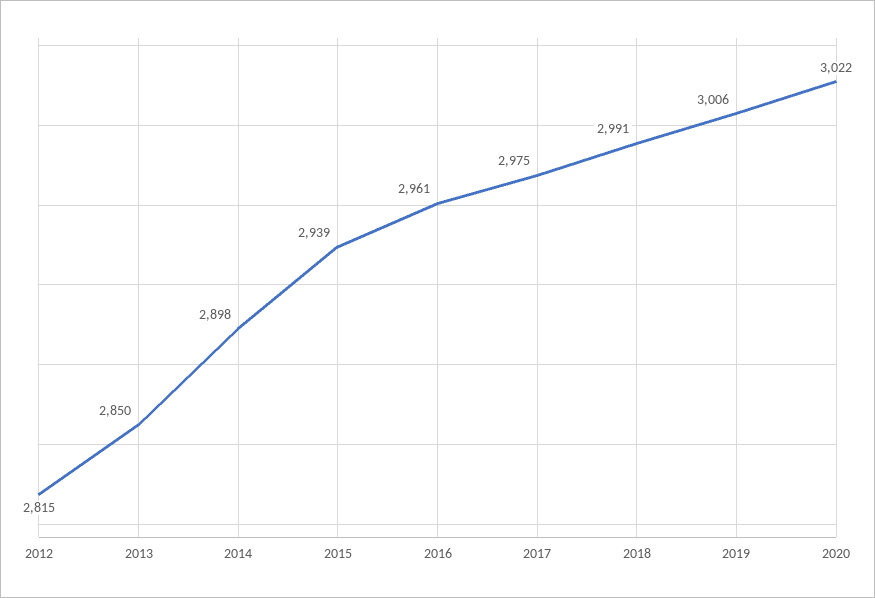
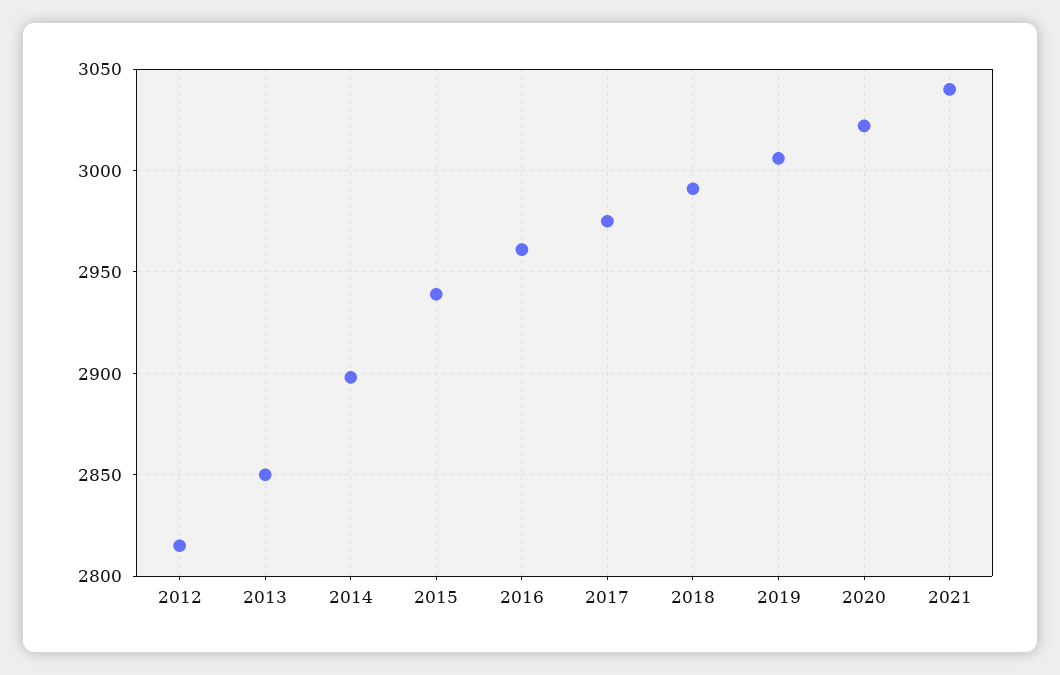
2021: none -> 3040

